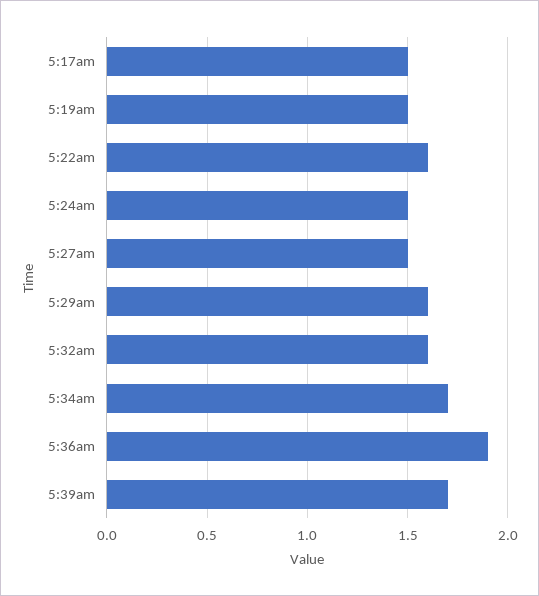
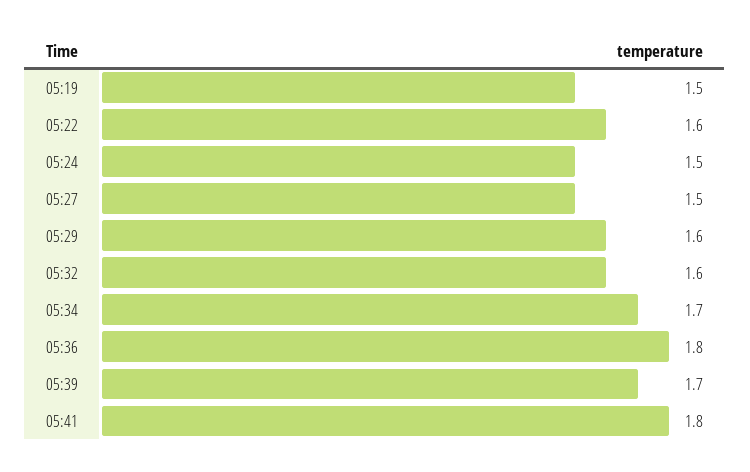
5:17am: 1.5 -> none
5:36am: 1.9 -> 1.8
05:41: none -> 1.8

